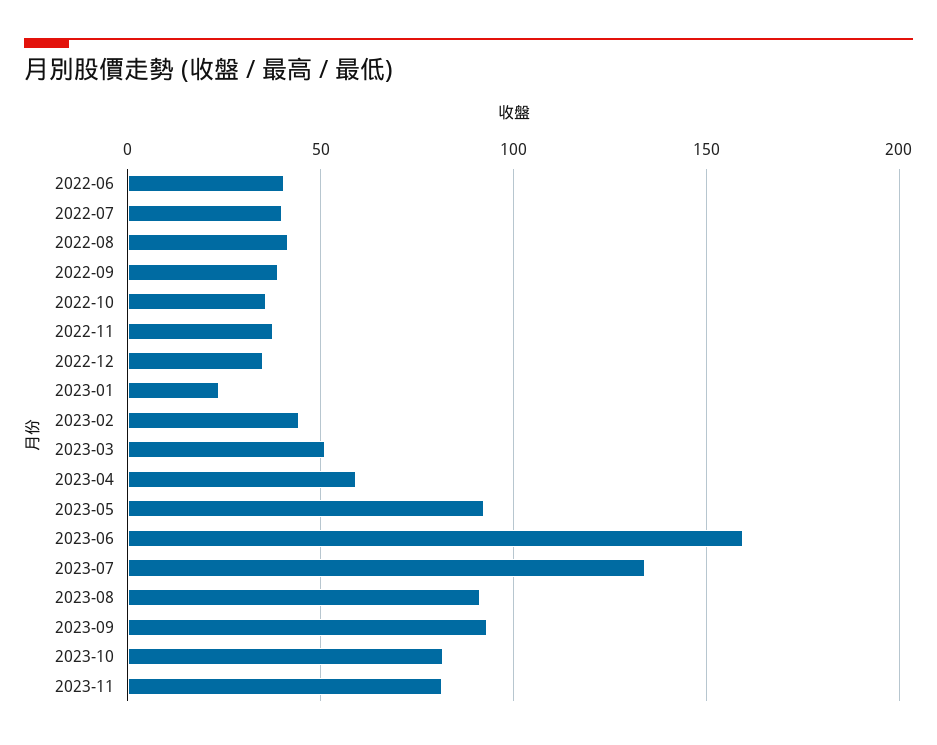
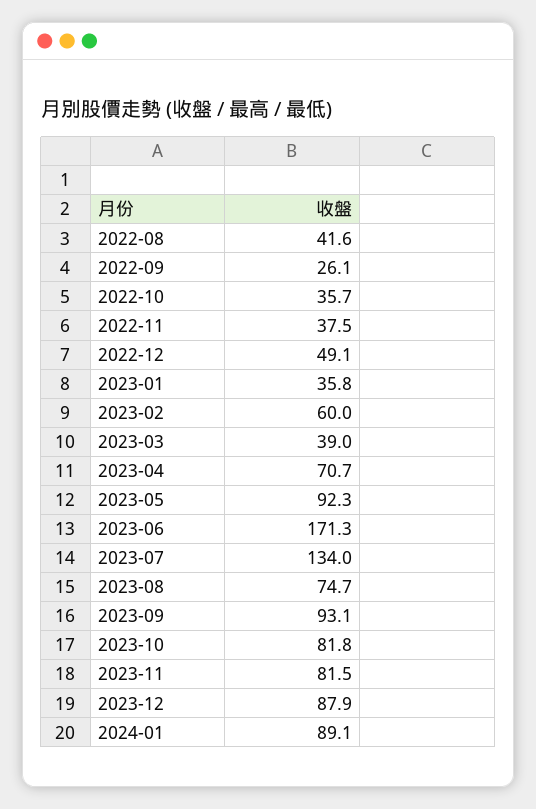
2022-06: 40 -> none
2022-07: 40 -> none
2022-09: 40 -> 26.1
2022-12: 35 -> 49.1
2023-01: 25 -> 35.8
2023-02: 45 -> 60
2023-03: 50 -> 39
2023-04: 60 -> 70.7
2023-06: 160 -> 171.3
2023-08: 90 -> 74.7
2023-12: none -> 87.9
2024-01: none -> 89.1

